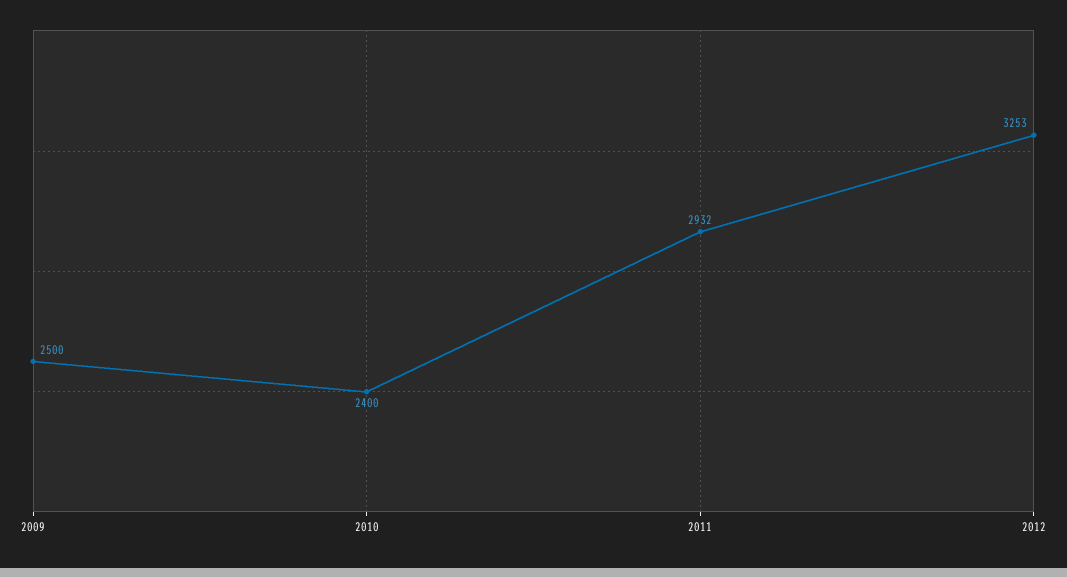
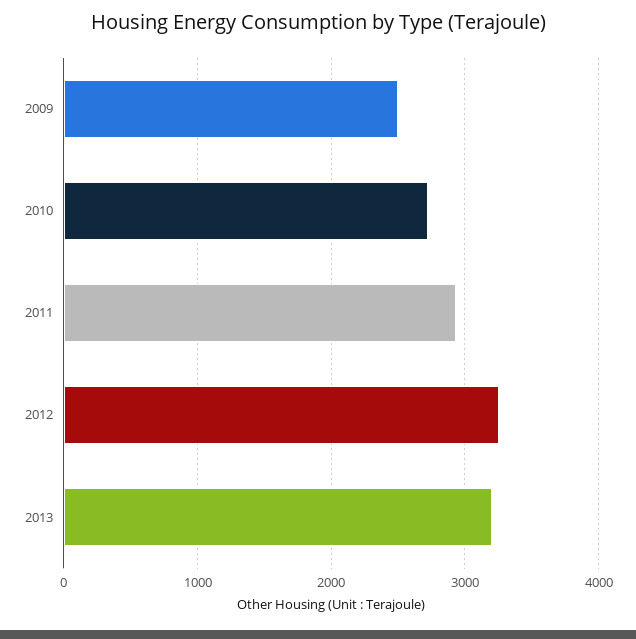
2010: 2400 -> 2700
2013: none -> 3200

